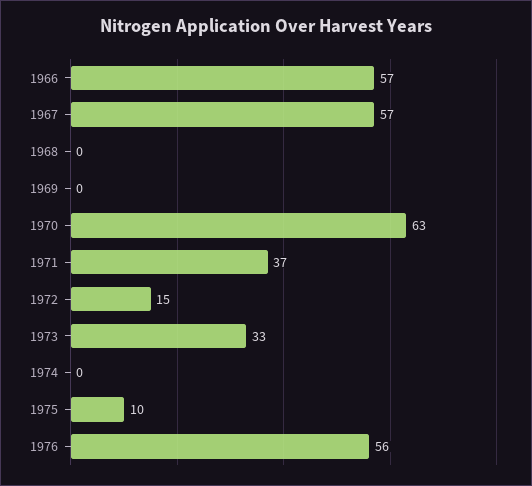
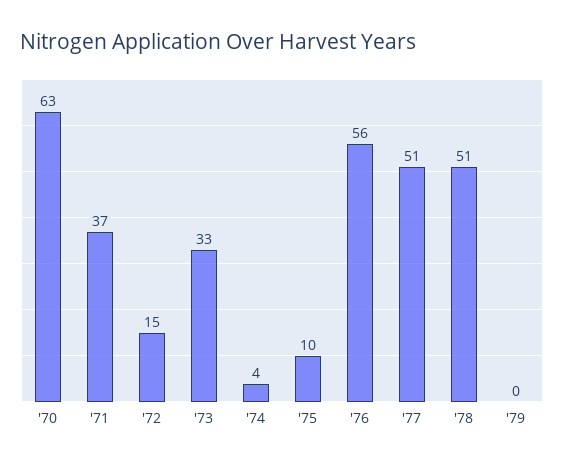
1966: 57 -> none
1967: 57 -> none
1968: 0 -> none
1969: 0 -> none
1974: 0 -> 4
'77: none -> 51
'78: none -> 51
'79: none -> 0

